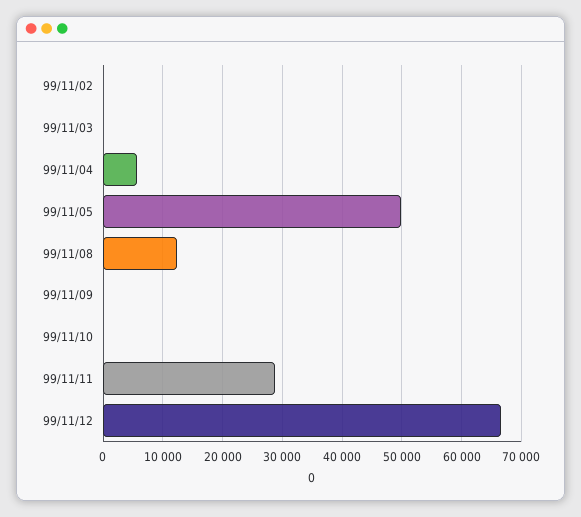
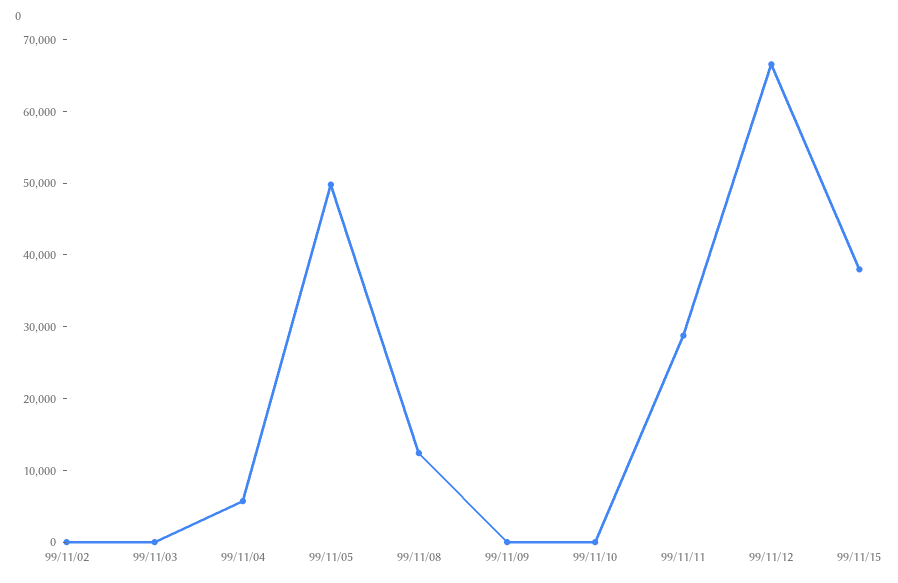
99/11/15: none -> 38000

